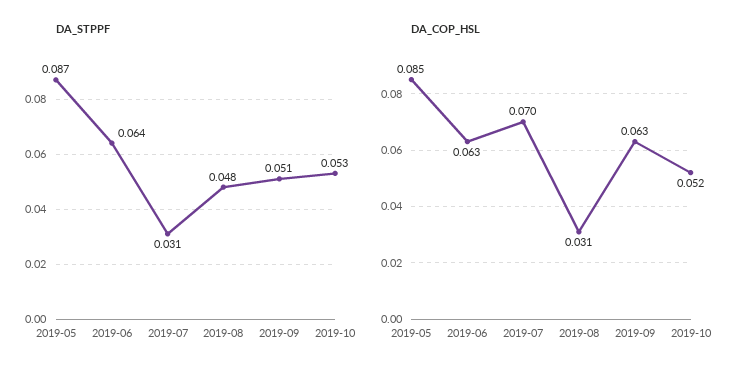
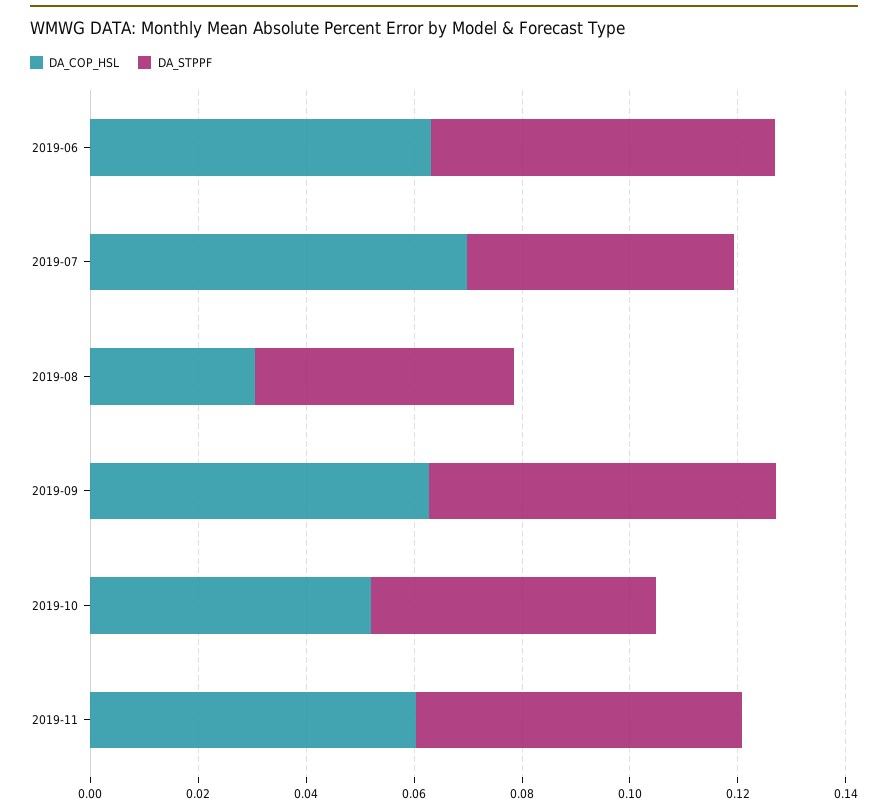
DA_STPPF, 2019-05: 0.087 -> none
DA_STPPF, 2019-07: 0.031 -> 0.05
DA_STPPF, 2019-09: 0.051 -> 0.065
DA_COP_HSL, 2019-05: 0.085 -> none
DA_COP_HSL, 2019-11: none -> 0.06
DA_STPPF, 2019-11: none -> 0.06

